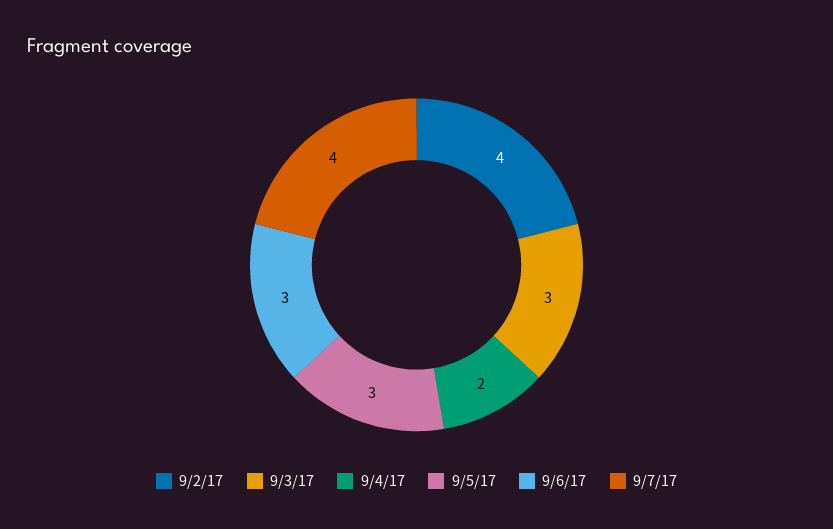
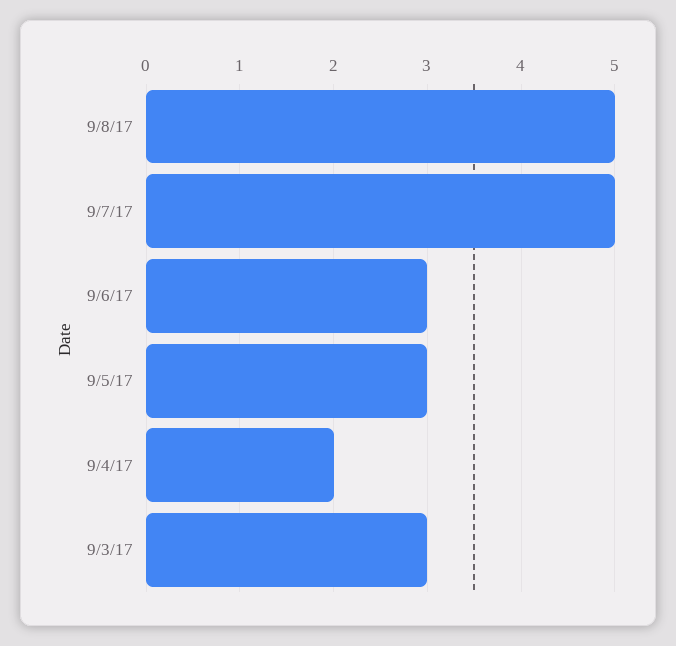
9/2/17: 4 -> none
9/7/17: 4 -> 5
9/8/17: none -> 5

